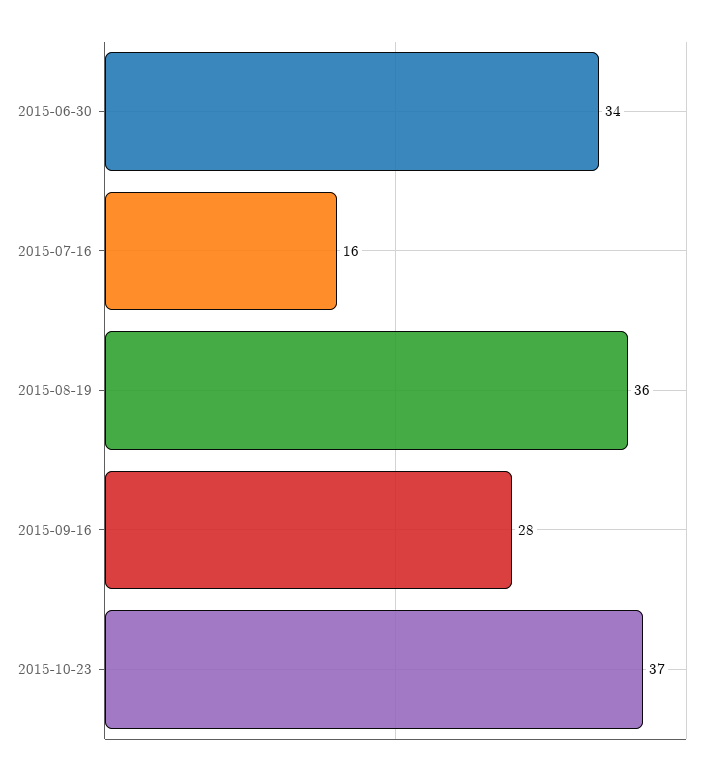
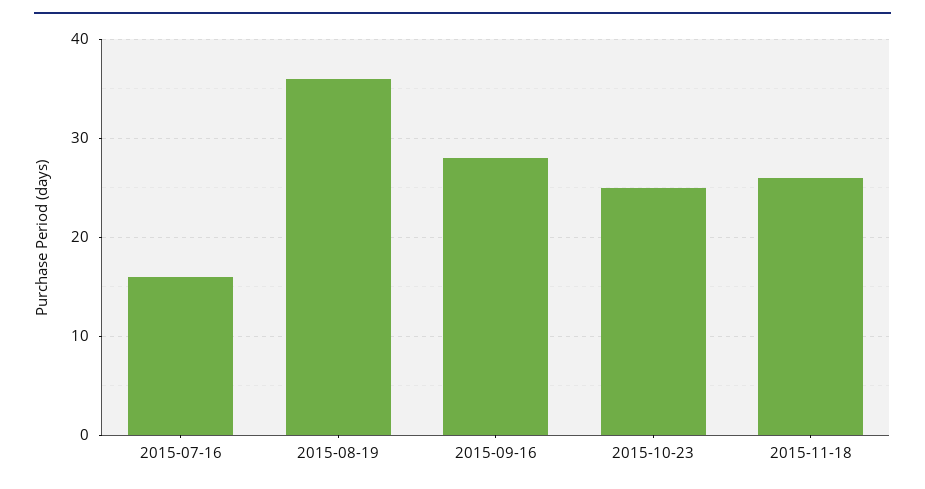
2015-06-30: 34 -> none
2015-10-23: 37 -> 25
2015-11-18: none -> 26

